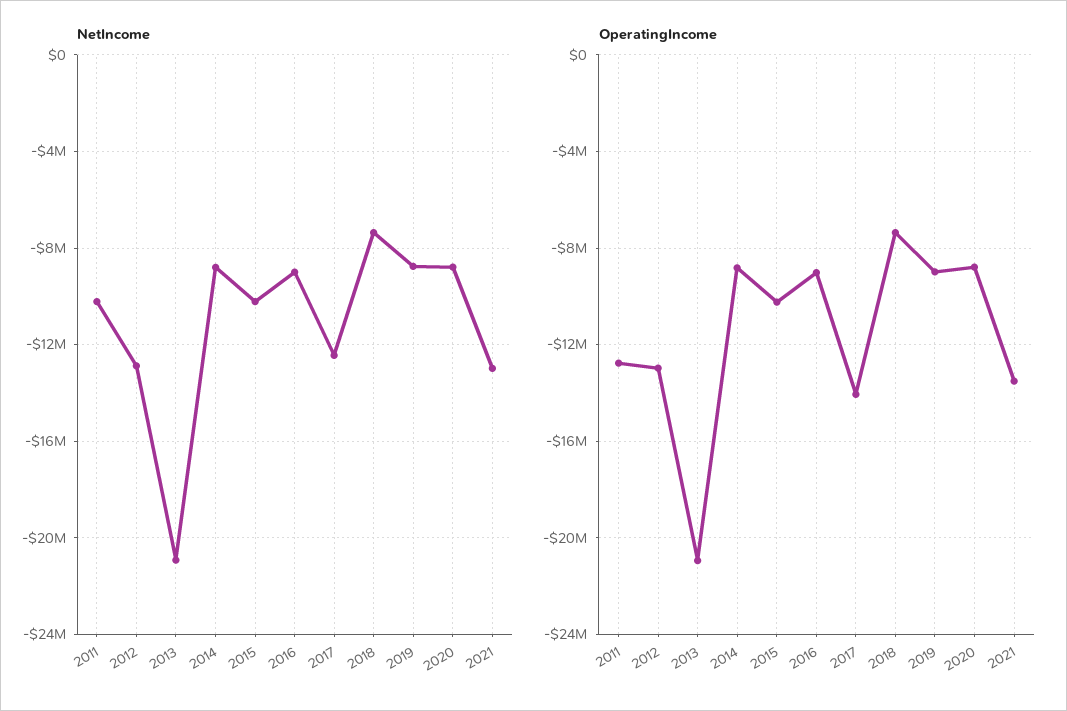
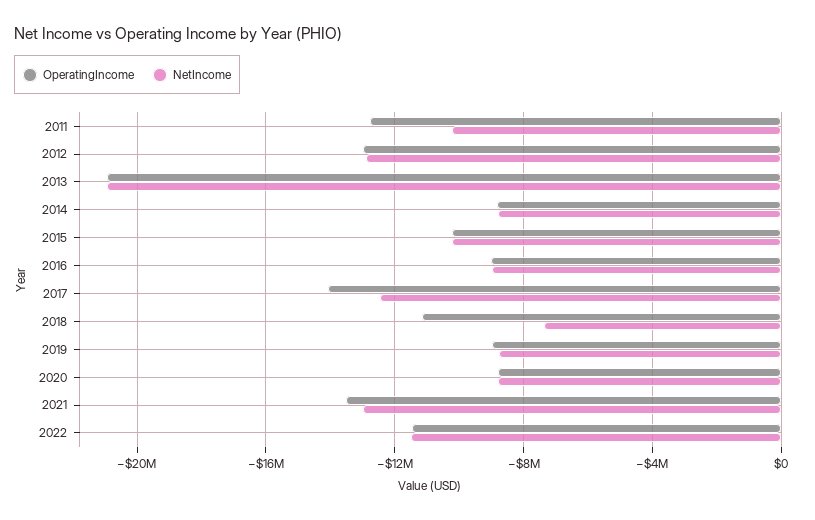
OperatingIncome, 2018: -7500000 -> -11000000
OperatingIncome, 2022: none -> -11500000
NetIncome, 2022: none -> -11500000

